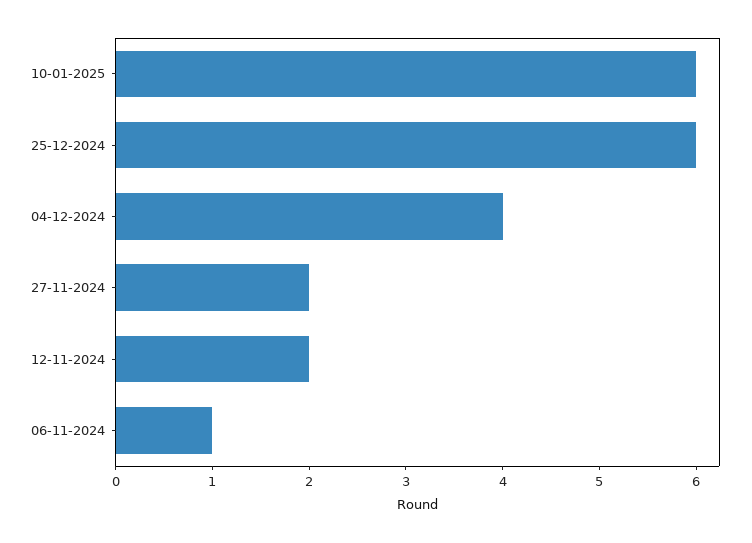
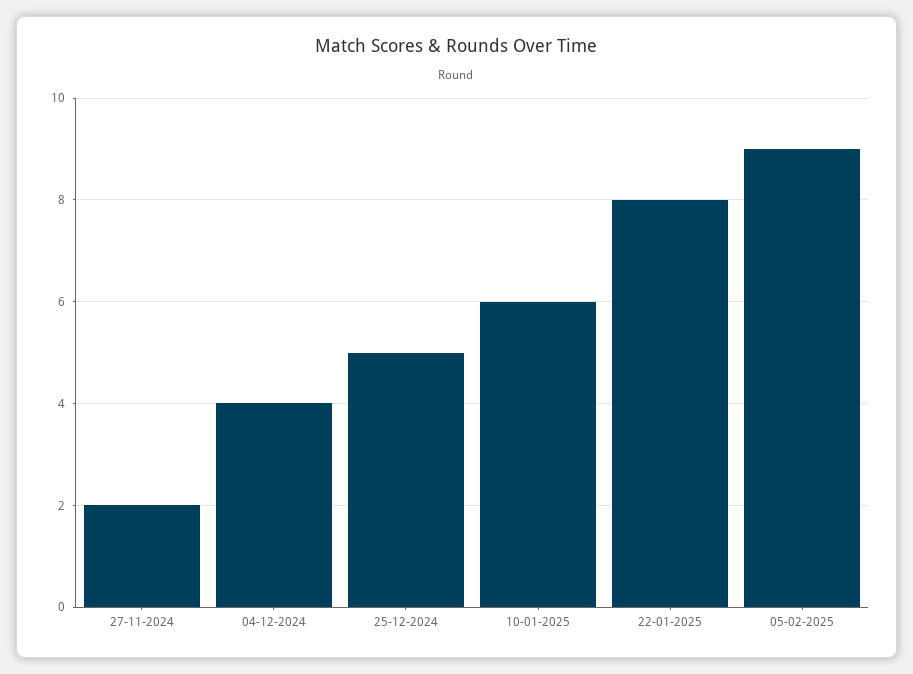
25-12-2024: 6 -> 5
12-11-2024: 2 -> none
06-11-2024: 1 -> none
22-01-2025: none -> 8
05-02-2025: none -> 9

